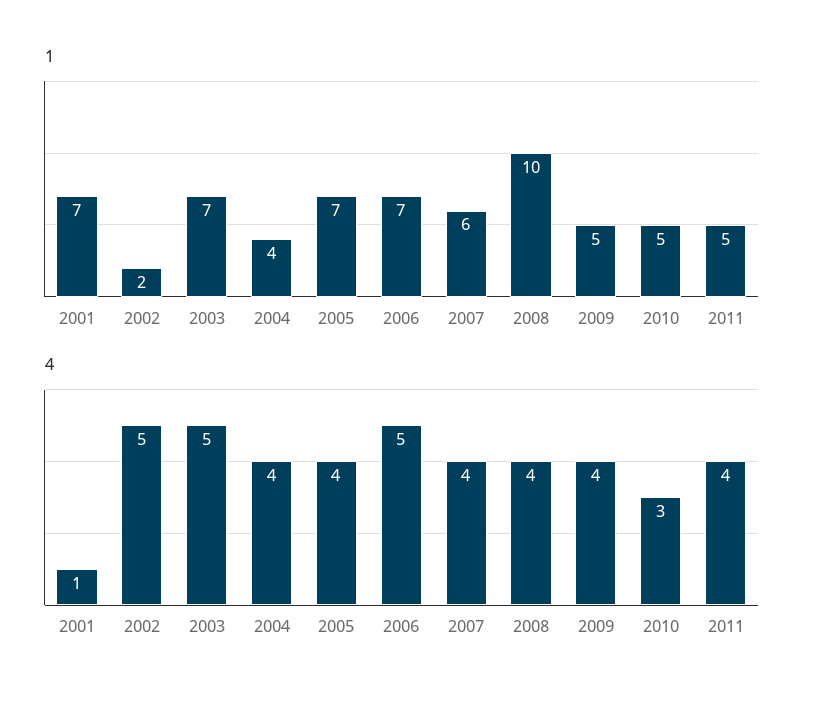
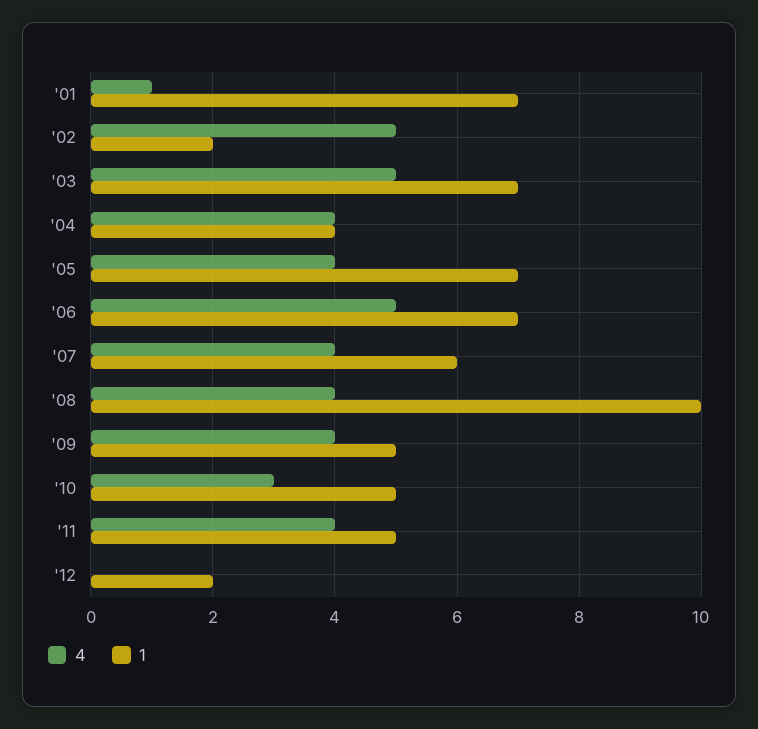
4, '12: none -> 0
1, '12: none -> 2

